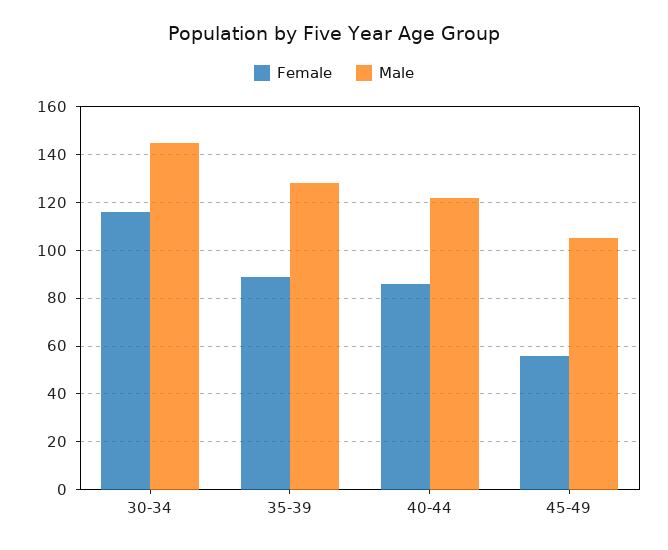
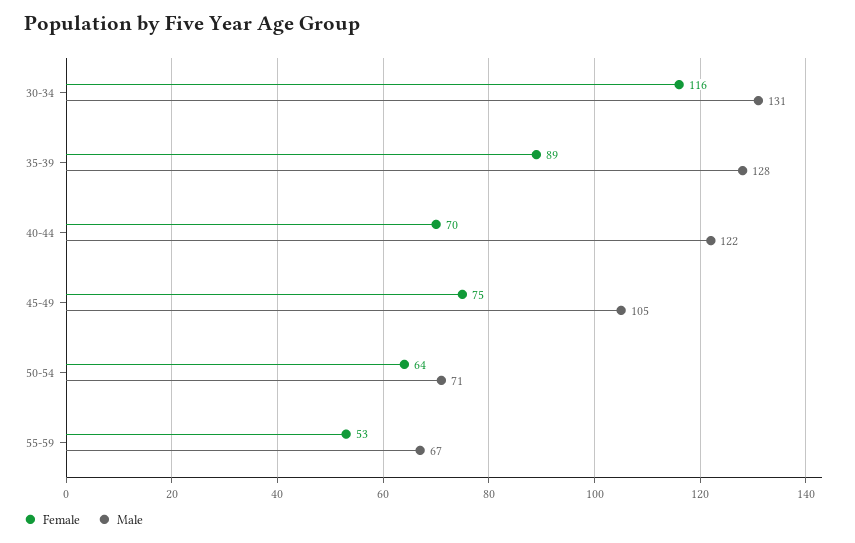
Male, 30-34: 145 -> 131
Female, 40-44: 85 -> 70
Female, 45-49: 55 -> 75
Female, 50-54: none -> 64
Male, 50-54: none -> 71
Female, 55-59: none -> 53
Male, 55-59: none -> 67

